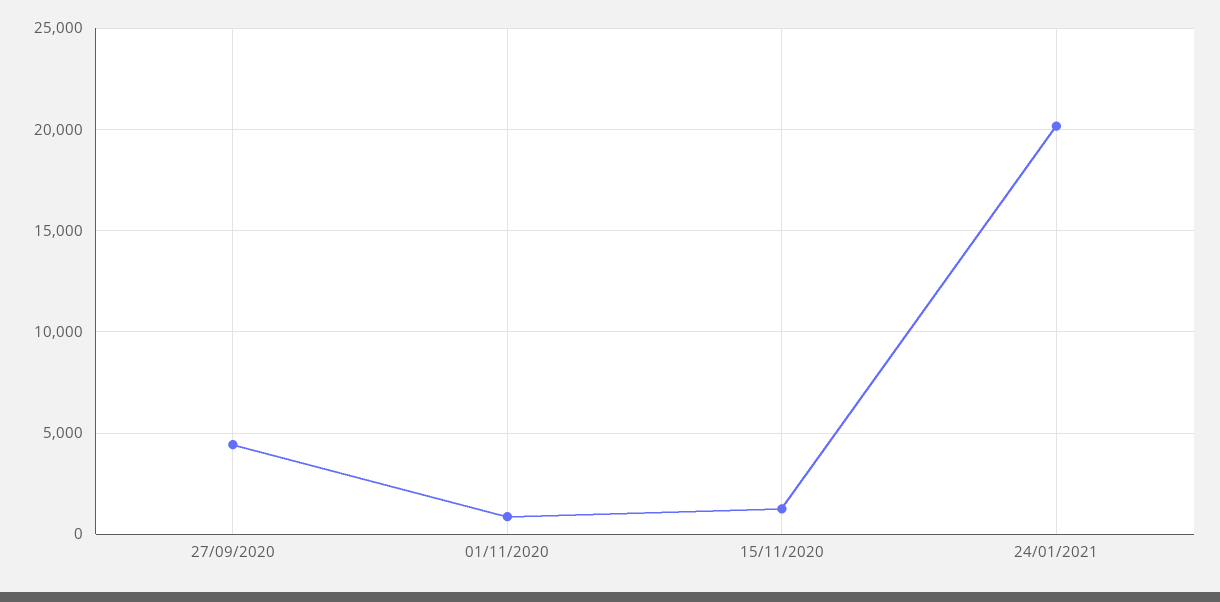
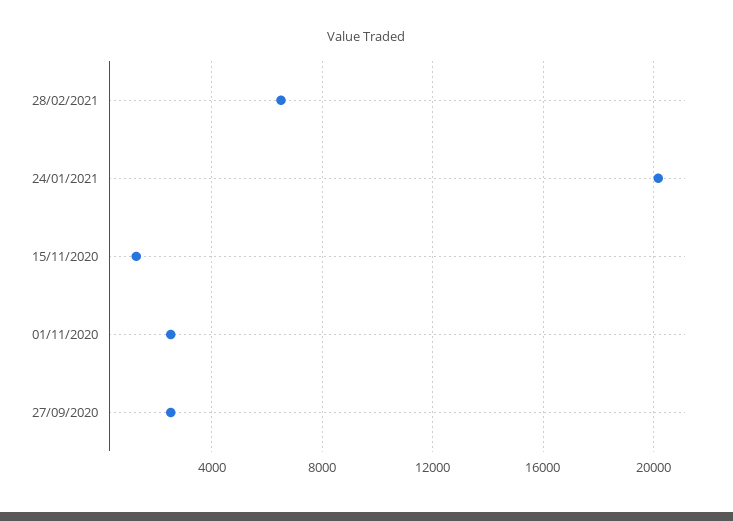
27/09/2020: 4500 -> 2500
01/11/2020: 1000 -> 2500
28/02/2021: none -> 6500

